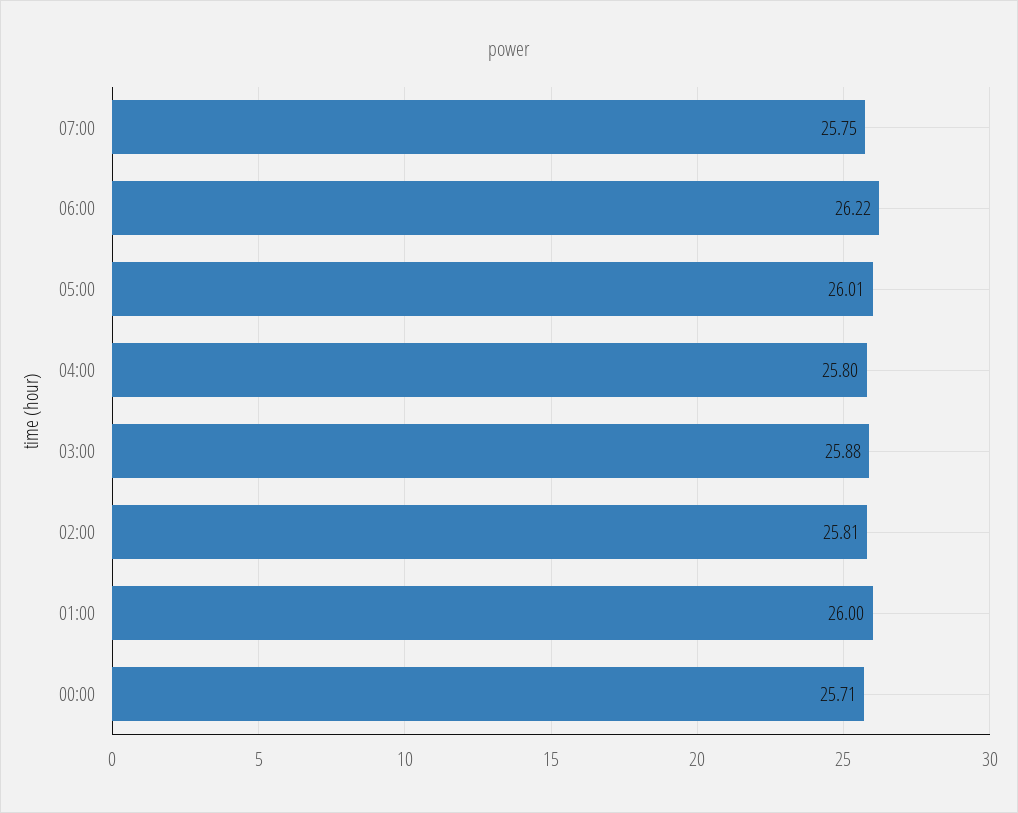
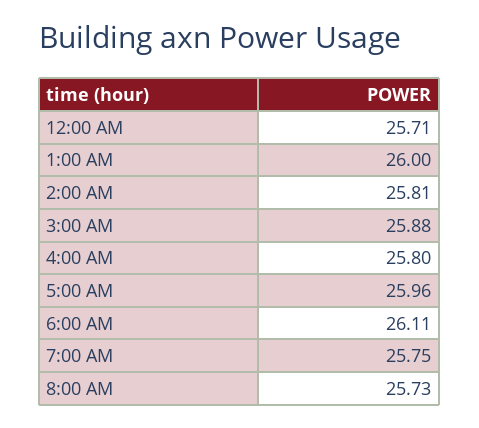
06:00: 26.22 -> 26.11
05:00: 26.01 -> 25.96
8:00 AM: none -> 25.73

